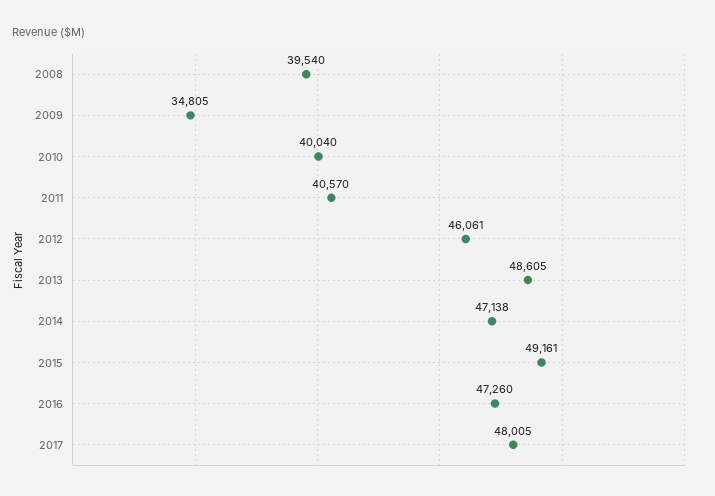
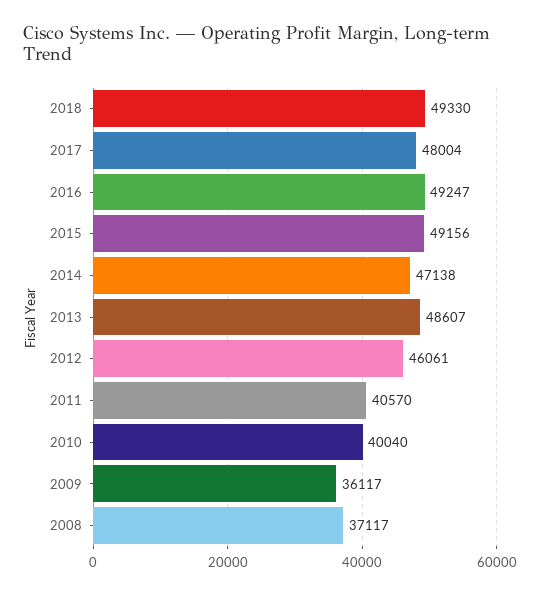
2008: 39540 -> 37117
2009: 34805 -> 36117
2013: 48605 -> 48607
2015: 49161 -> 49156
2016: 47260 -> 49247
2017: 48005 -> 48004
2018: none -> 49330

